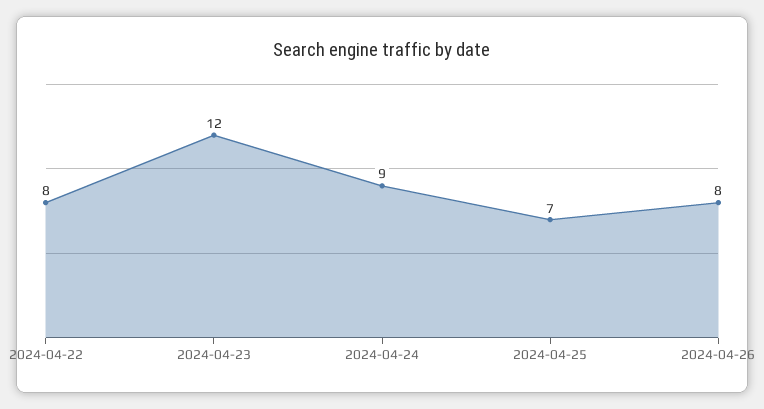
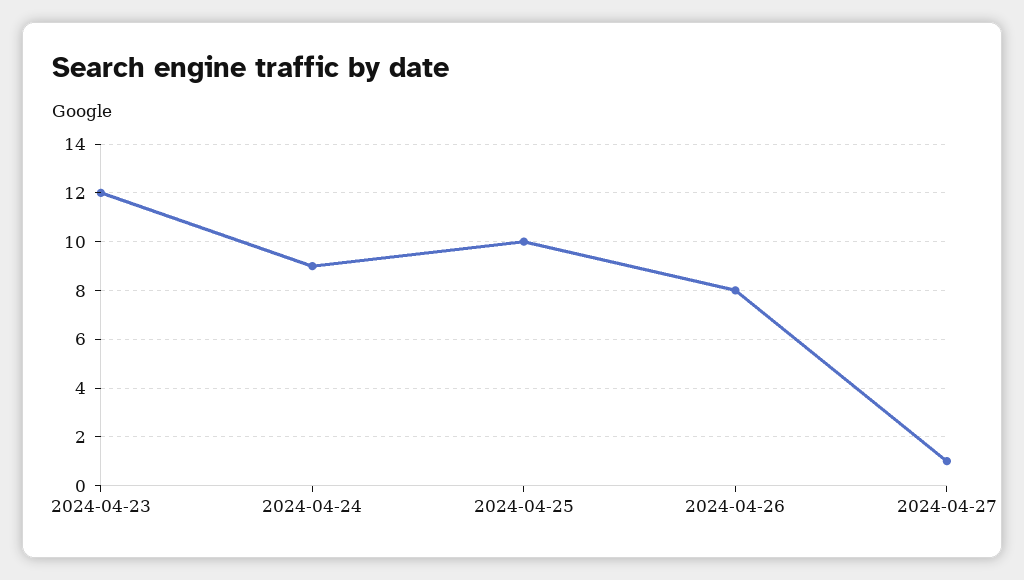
2024-04-22: 8 -> none
2024-04-25: 7 -> 10
2024-04-27: none -> 1

